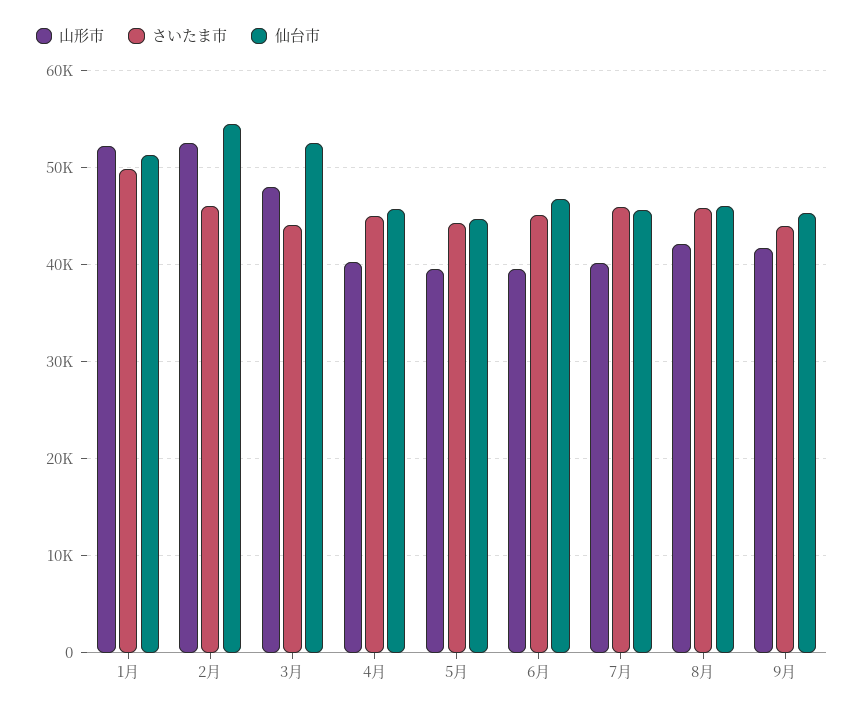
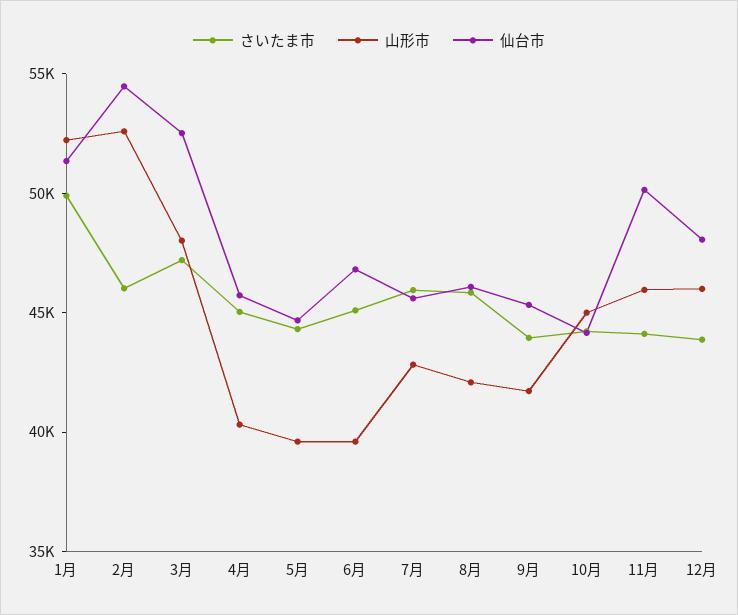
さいたま市, 3月: 44000 -> 47000
山形市, 7月: 40000 -> 43000
さいたま市, 10月: none -> 44000
山形市, 10月: none -> 45000
仙台市, 10月: none -> 44000
さいたま市, 11月: none -> 44000
山形市, 11月: none -> 46000
仙台市, 11月: none -> 50000
さいたま市, 12月: none -> 44000
山形市, 12月: none -> 46000
仙台市, 12月: none -> 48000

